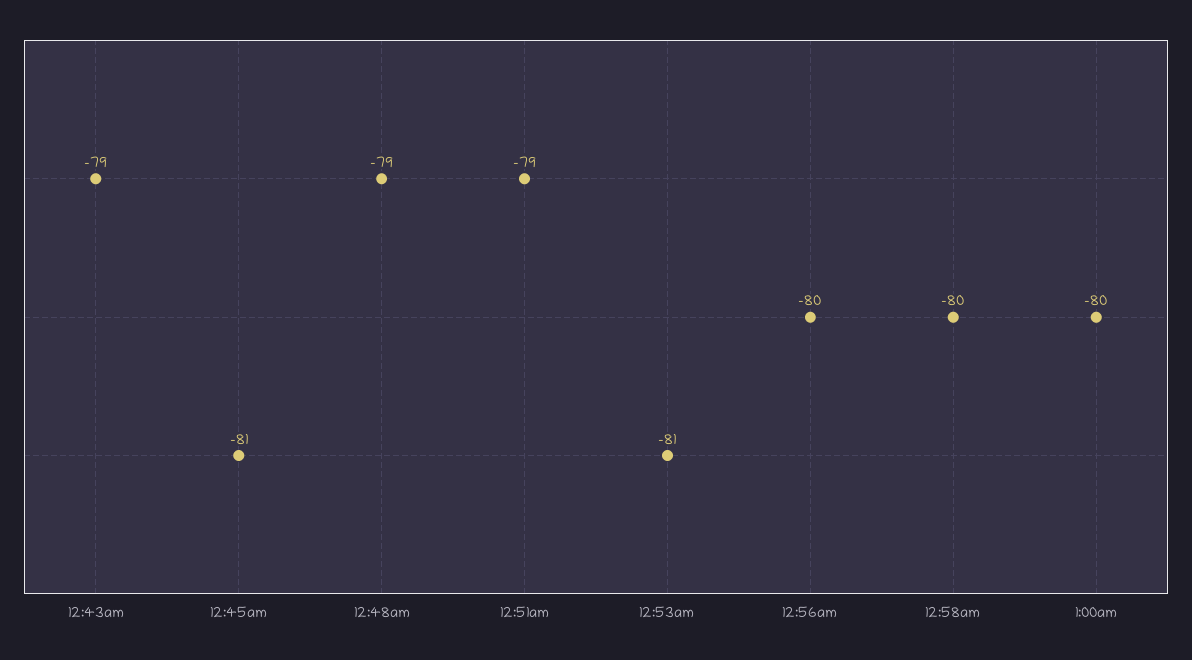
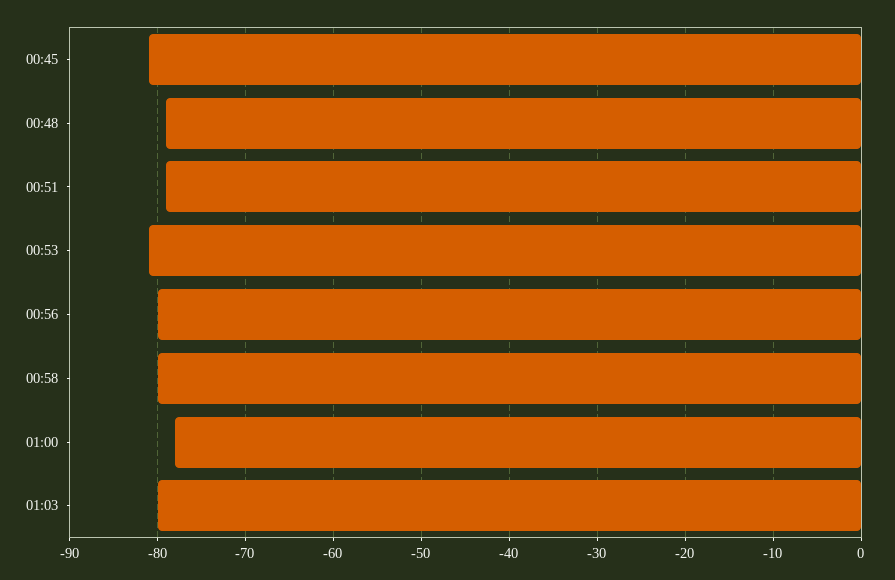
12:43am: -79 -> none
1:00am: -80 -> -78
01:03: none -> -80

